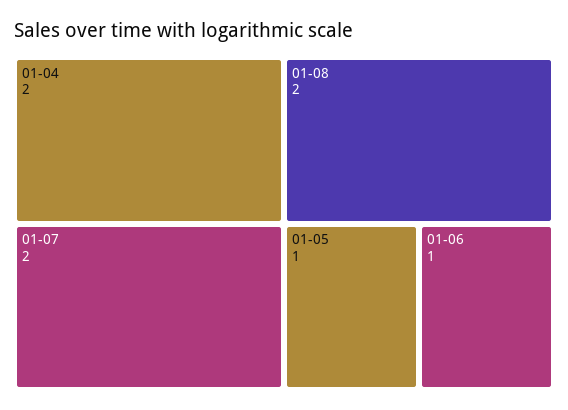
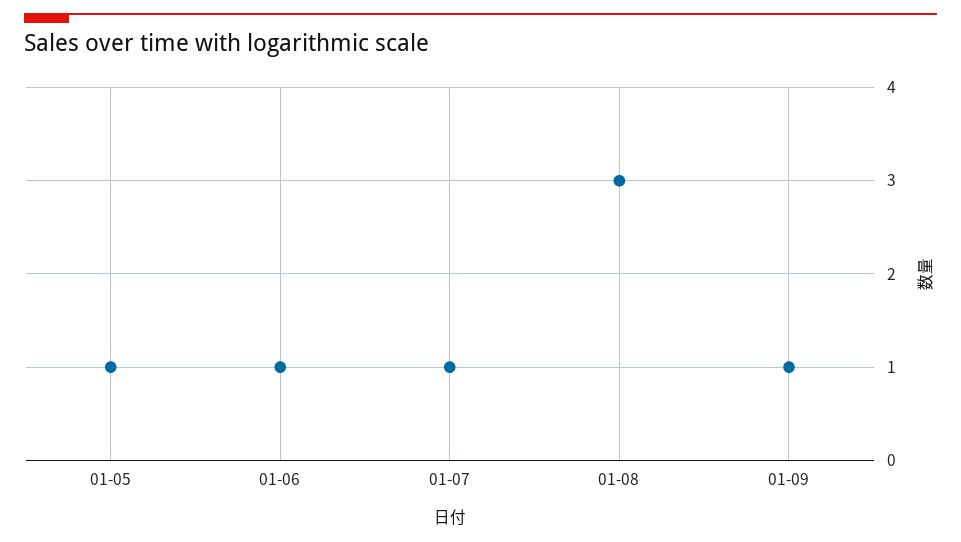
01-04: 2 -> none
01-07: 2 -> 1
01-08: 2 -> 3
01-09: none -> 1

